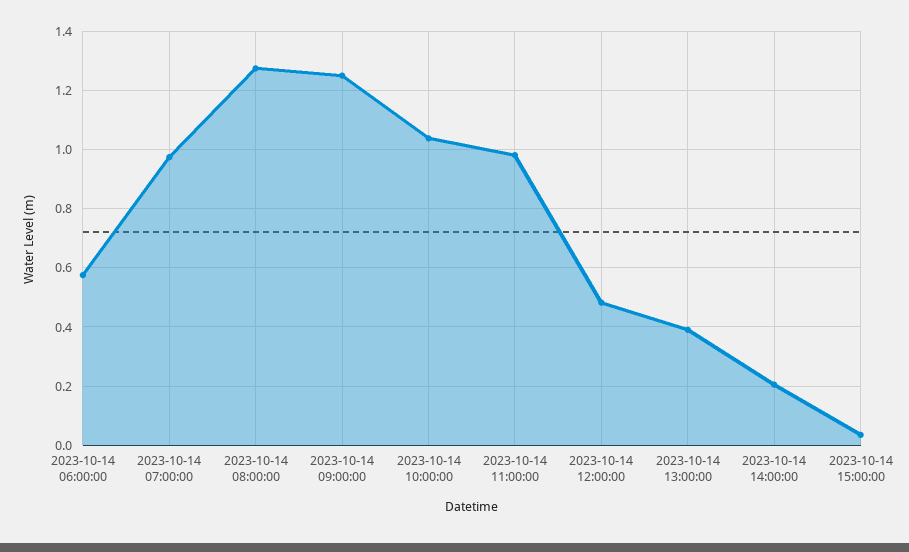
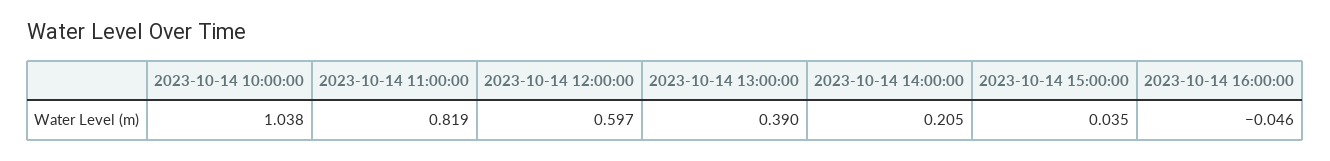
2023-10-14 06:00:00: 0.575 -> none
2023-10-14 07:00:00: 0.975 -> none
2023-10-14 08:00:00: 1.275 -> none
2023-10-14 09:00:00: 1.25 -> none
2023-10-14 11:00:00: 0.975 -> 0.819
2023-10-14 12:00:00: 0.475 -> 0.597
2023-10-14 16:00:00: none -> -0.046

